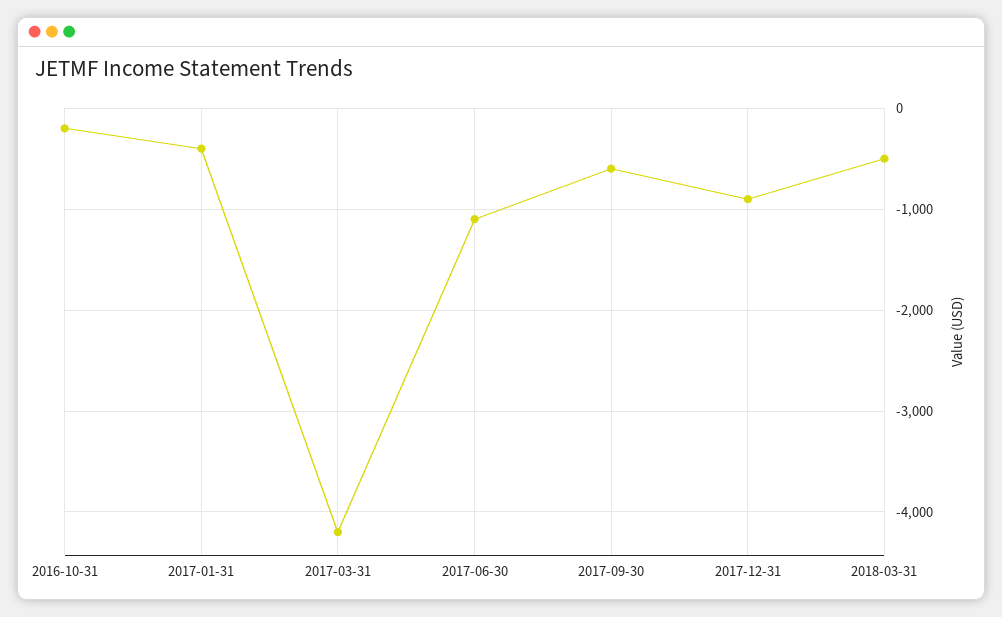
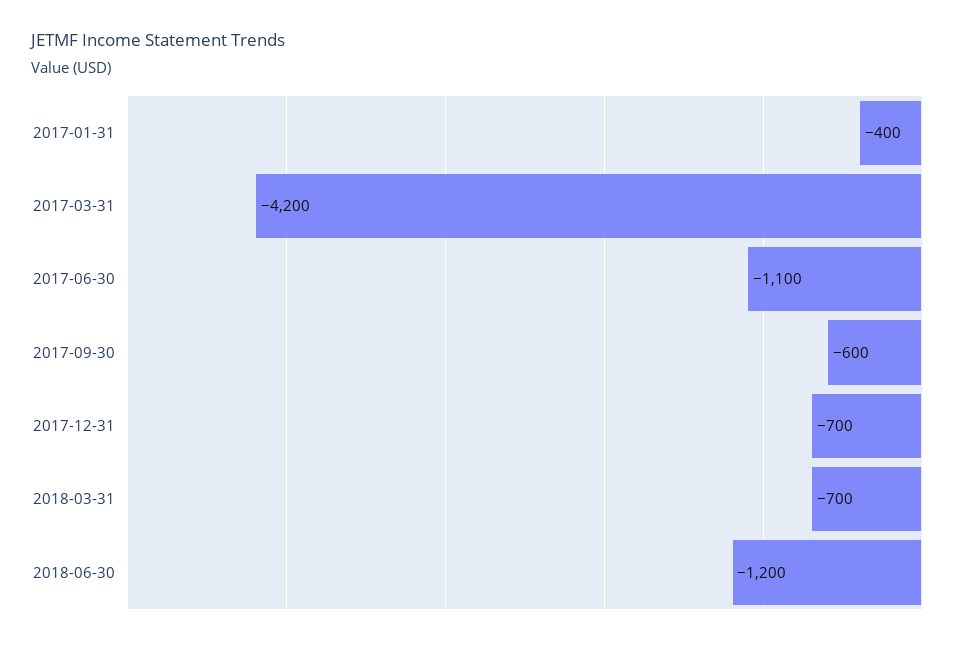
2016-10-31: -200 -> none
2017-12-31: -900 -> -700
2018-03-31: -500 -> -700
2018-06-30: none -> -1200

